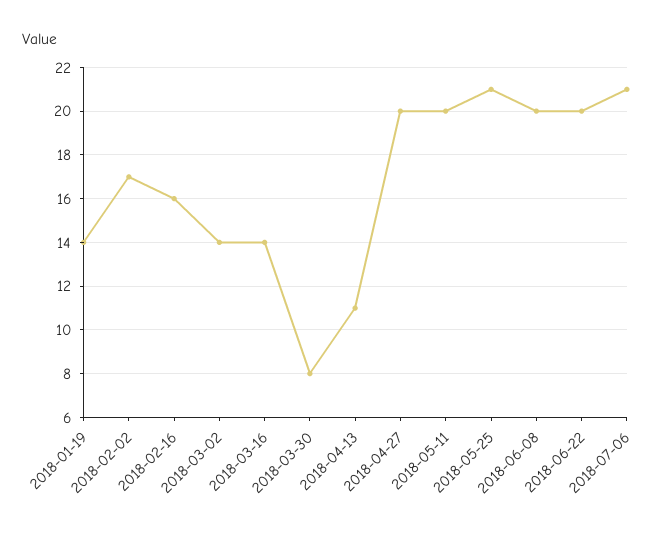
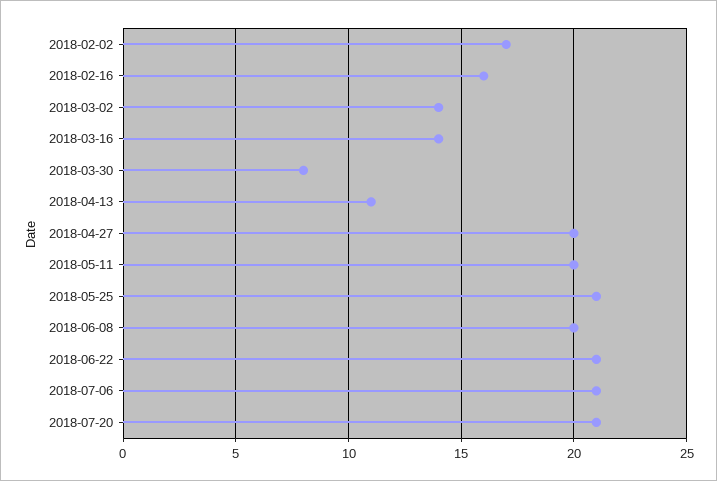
2018-01-19: 14 -> none
2018-06-22: 20 -> 21
2018-07-20: none -> 21

